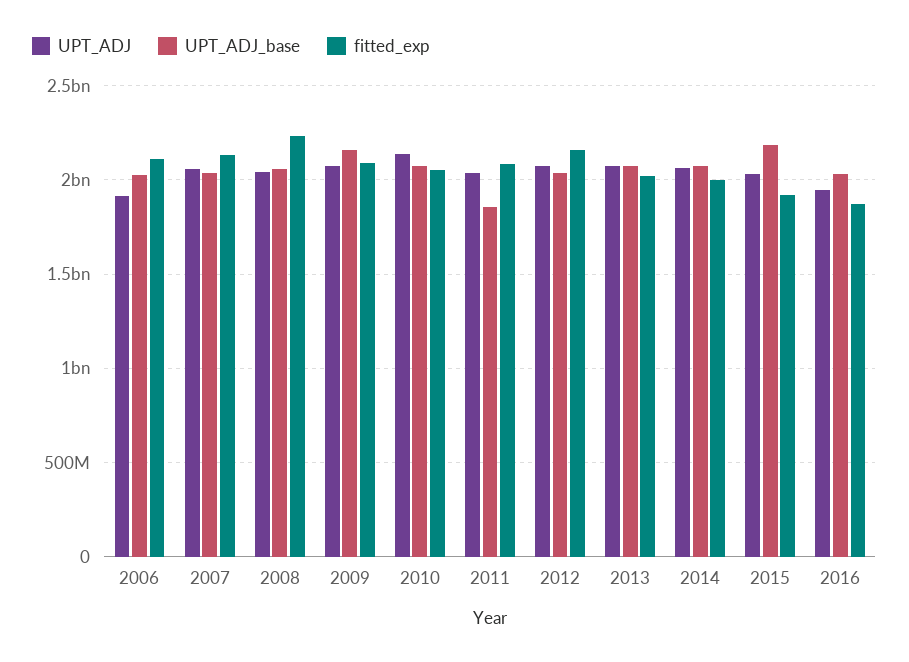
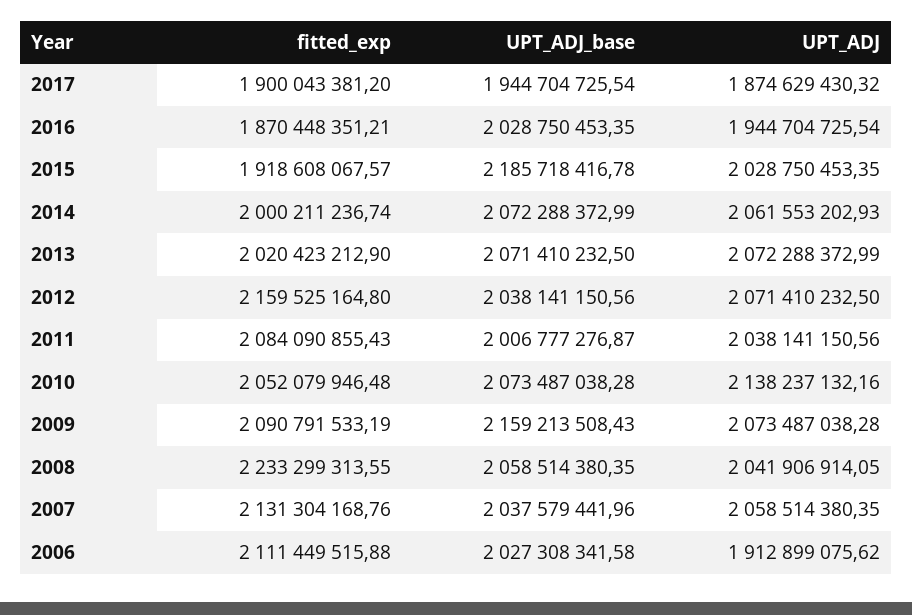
UPT_ADJ_base, 2011: 1850000000 -> 2006777276.87
fitted_exp, 2017: none -> 1900043381.2
UPT_ADJ_base, 2017: none -> 1944704725.54
UPT_ADJ, 2017: none -> 1874629430.32

